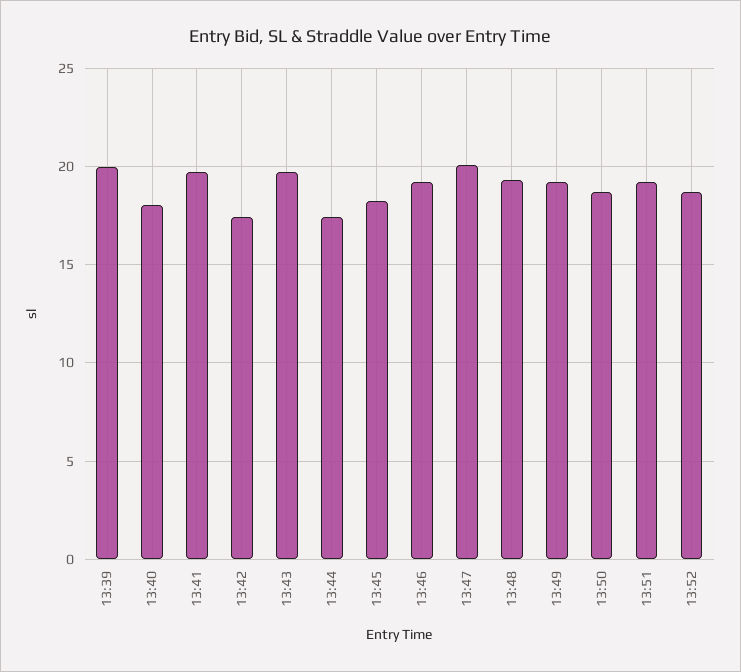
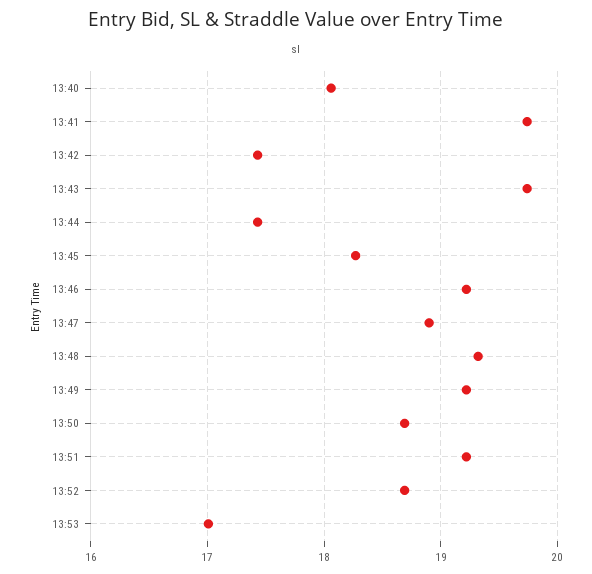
13:39: 20 -> none
13:47: 20 -> 18.9
13:53: none -> 17

